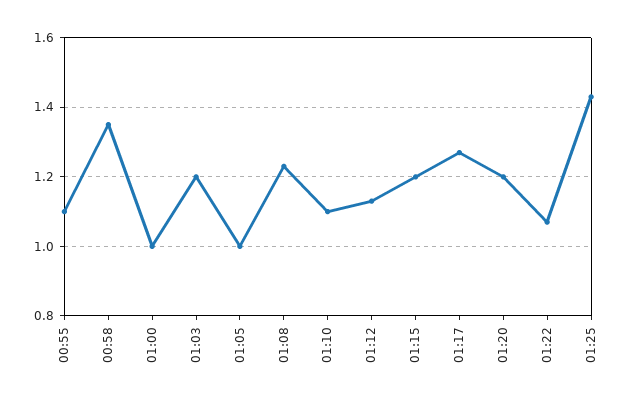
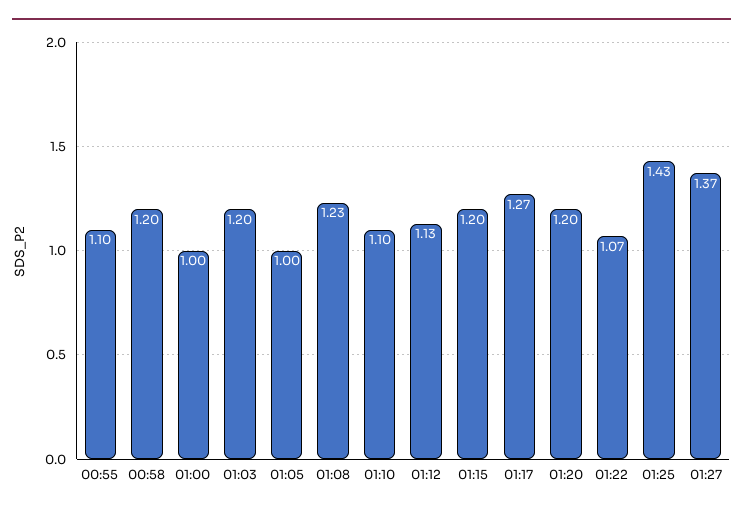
00:58: 1.35 -> 1.2
01:27: none -> 1.37

